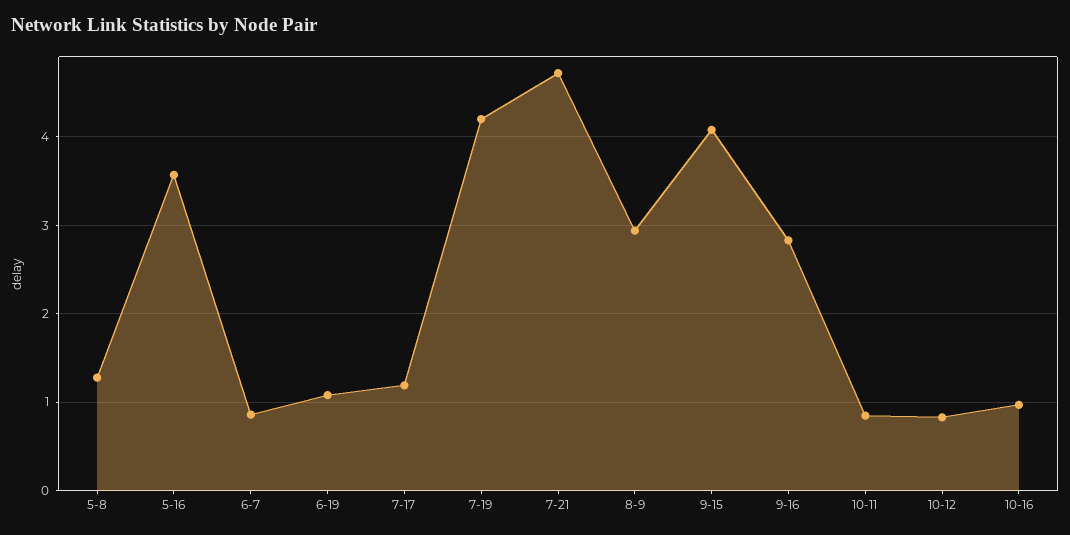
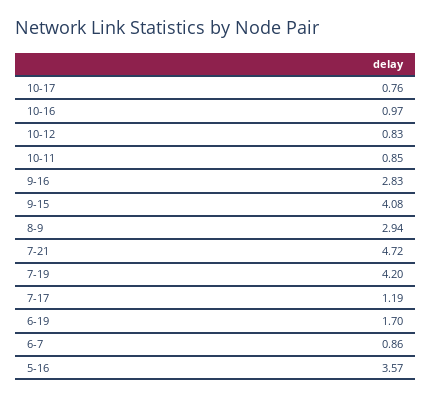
5-8: 1.3 -> none
6-19: 1.1 -> 1.7
10-17: none -> 0.76

